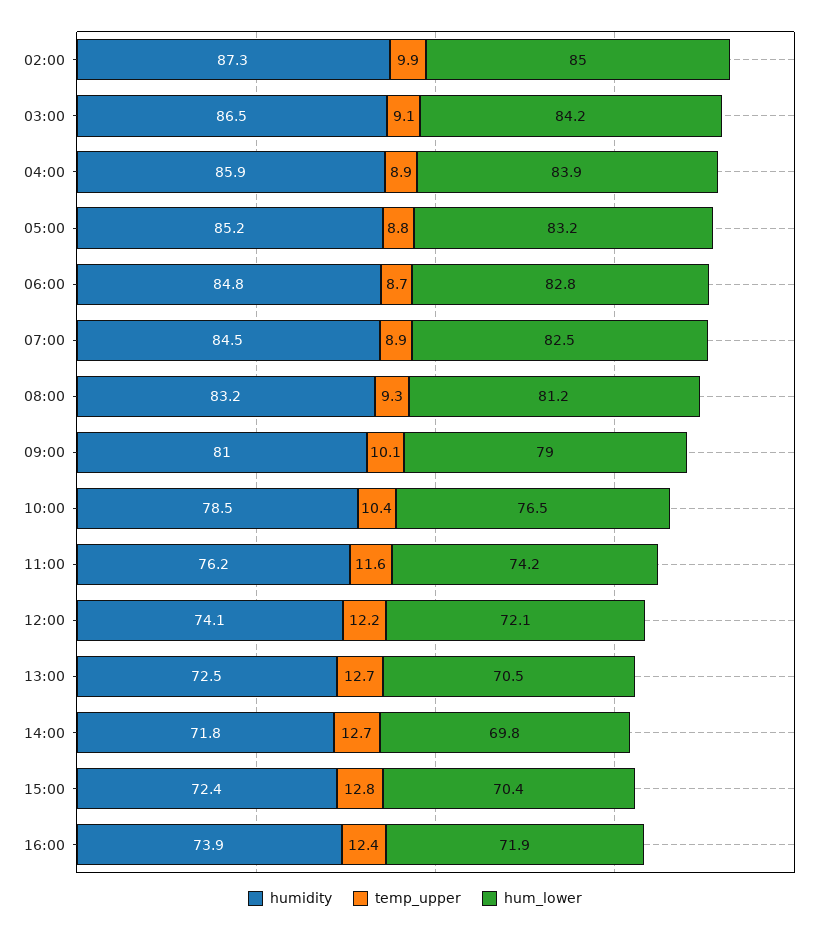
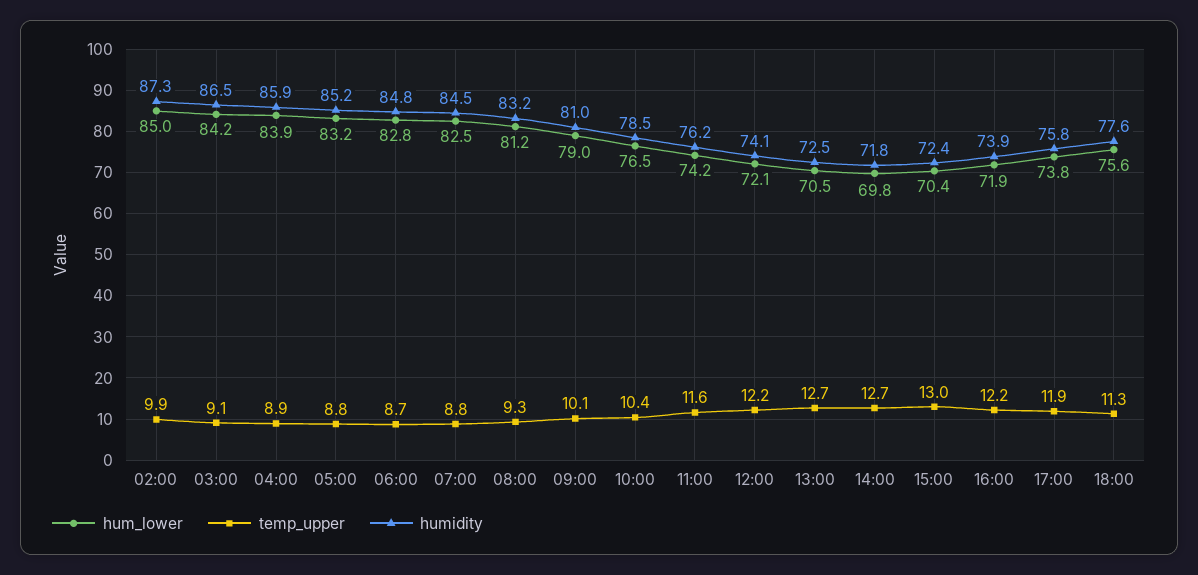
temp_upper, 07:00: 8.9 -> 8.8
temp_upper, 15:00: 12.8 -> 13
temp_upper, 16:00: 12.4 -> 12.2
hum_lower, 17:00: none -> 73.8
temp_upper, 17:00: none -> 11.9
humidity, 17:00: none -> 75.8
hum_lower, 18:00: none -> 75.6
temp_upper, 18:00: none -> 11.3
humidity, 18:00: none -> 77.6

